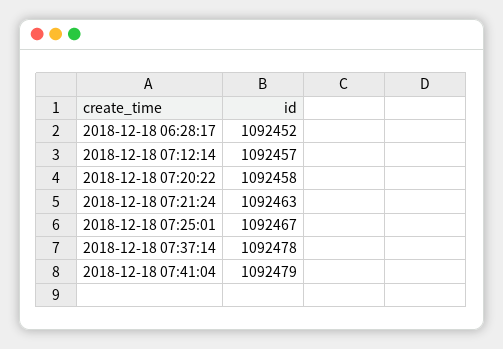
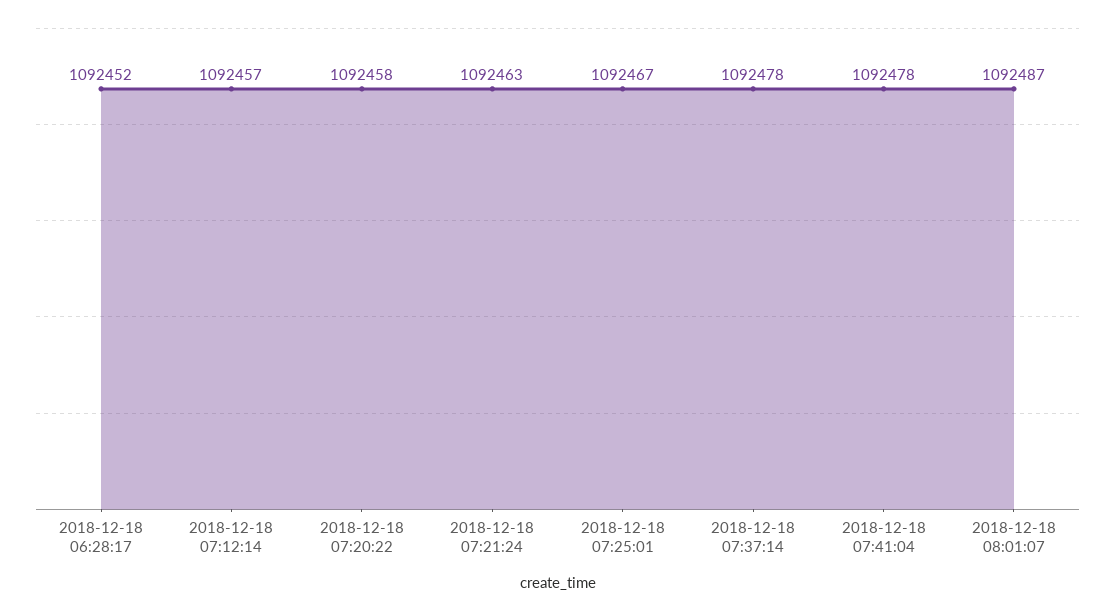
2018-12-18 07:41:04: 1092479 -> 1092478
2018-12-18 08:01:07: none -> 1092487

